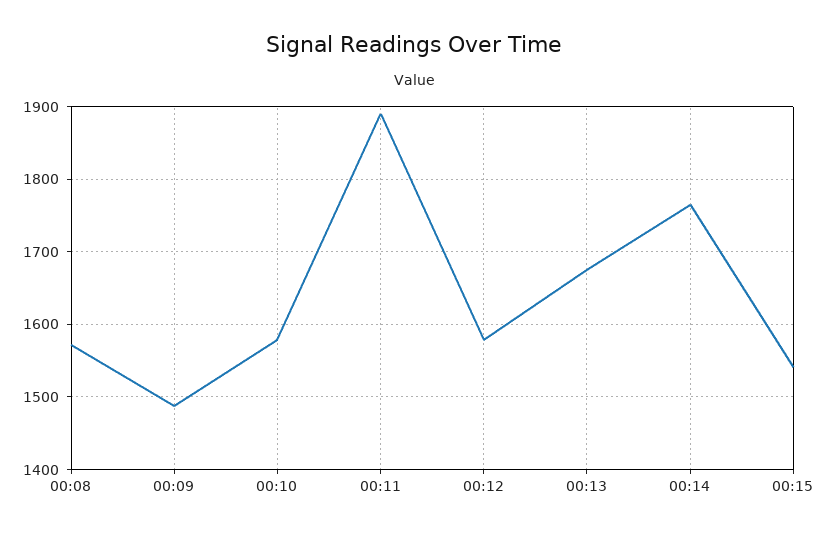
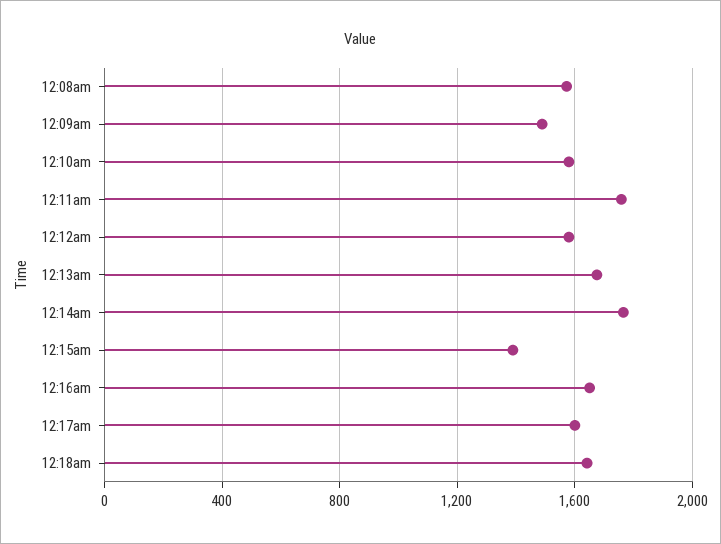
00:11: 1890 -> 1750
00:15: 1540 -> 1400
12:16am: none -> 1650
12:17am: none -> 1600
12:18am: none -> 1650

